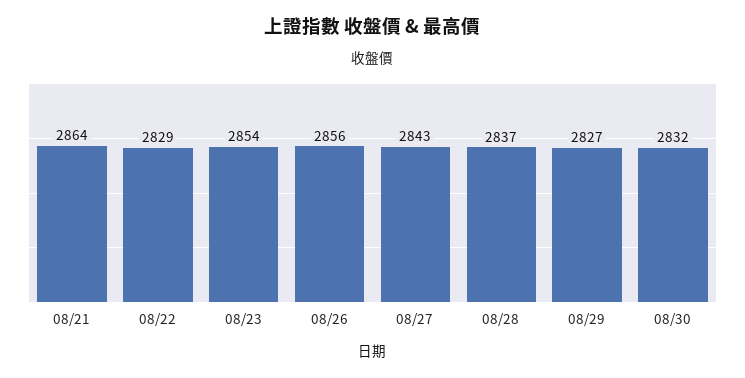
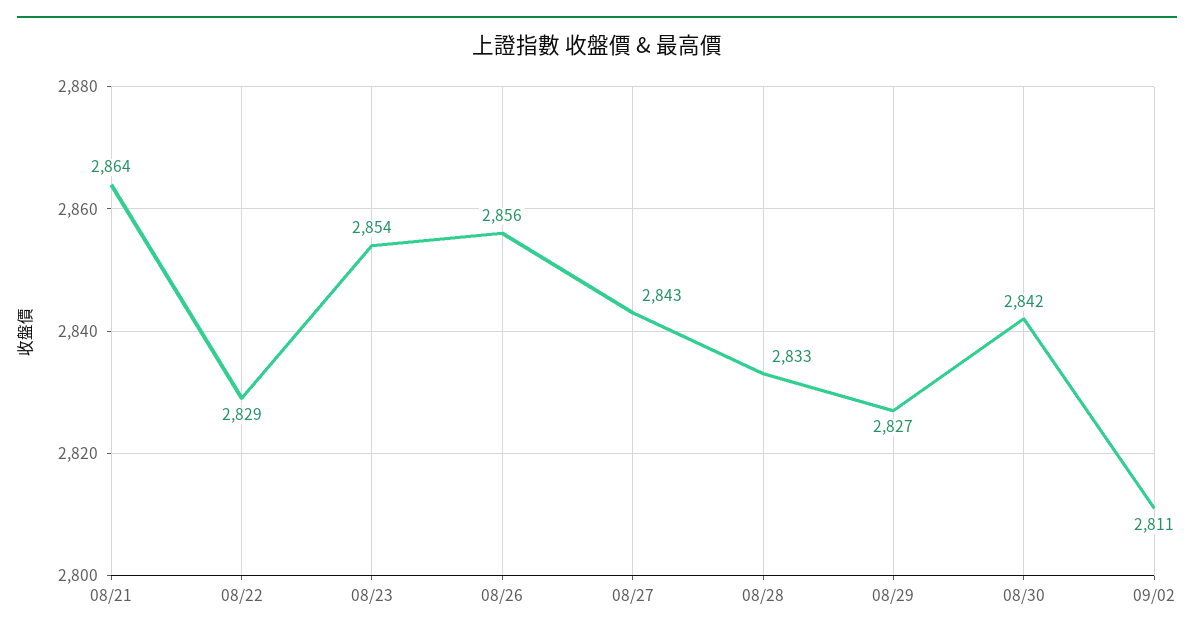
08/28: 2837 -> 2833
08/30: 2832 -> 2842
09/02: none -> 2811

